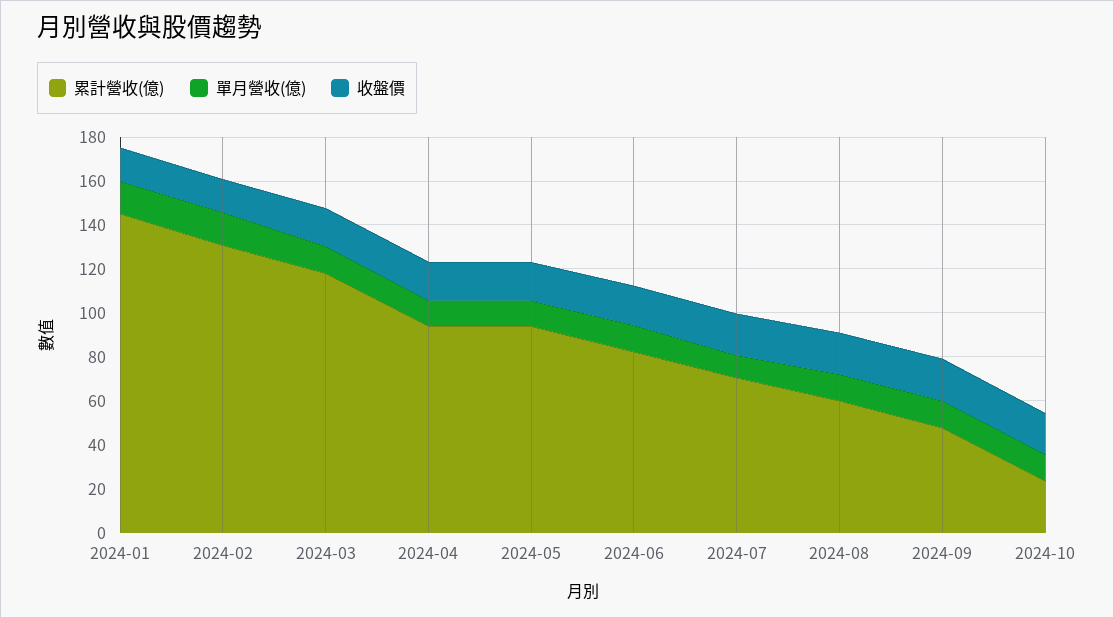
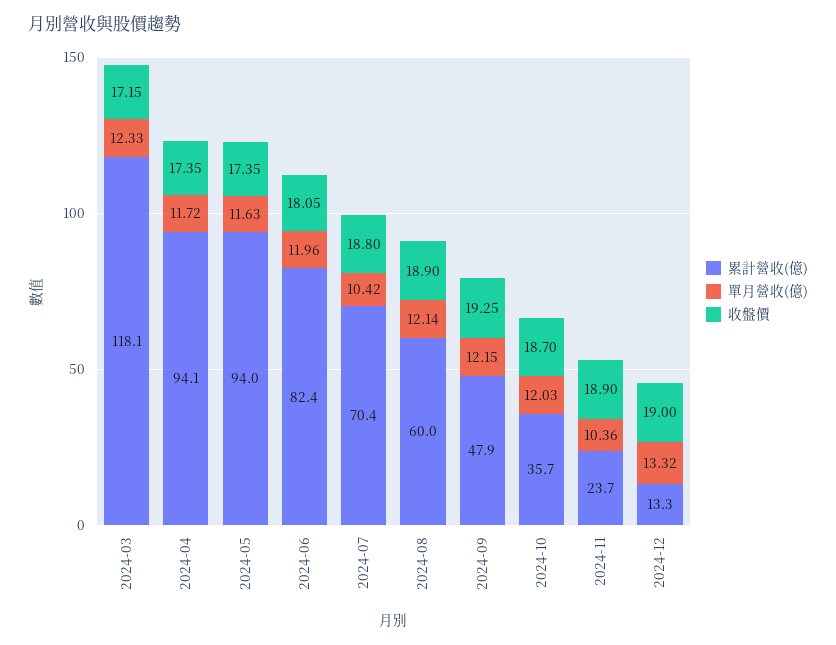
累計營收(億), 2024-01: 145 -> none
單月營收(億), 2024-01: 15 -> none
收盤價, 2024-01: 15 -> none
累計營收(億), 2024-02: 130 -> none
單月營收(億), 2024-02: 15 -> none
收盤價, 2024-02: 15 -> none
累計營收(億), 2024-10: 25 -> 35.7
累計營收(億), 2024-11: none -> 23.7
單月營收(億), 2024-11: none -> 10.36
收盤價, 2024-11: none -> 18.9
累計營收(億), 2024-12: none -> 13.3
單月營收(億), 2024-12: none -> 13.32
收盤價, 2024-12: none -> 19

